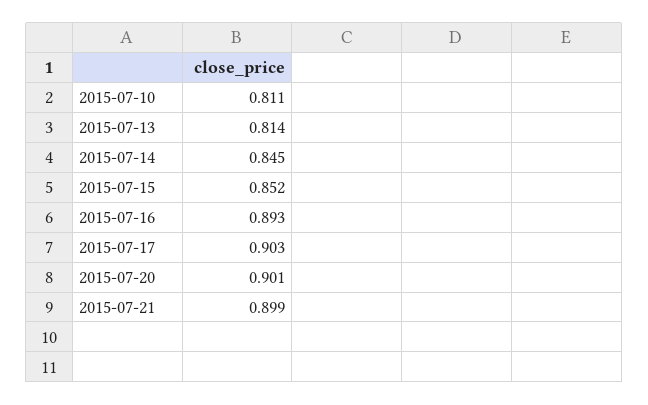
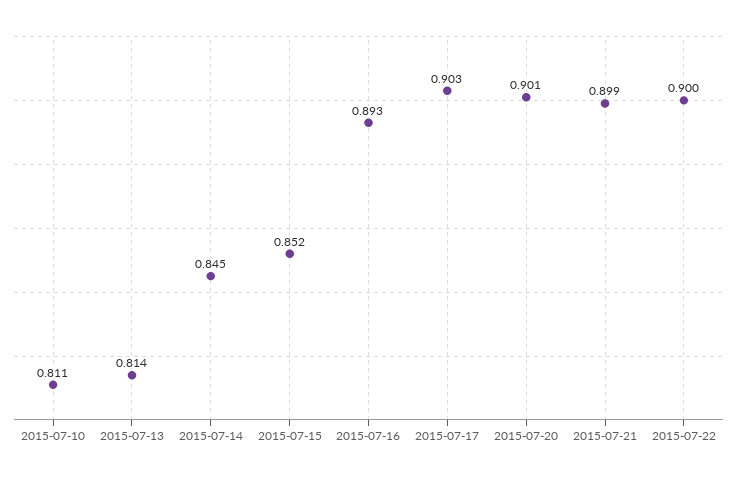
2015-07-22: none -> 0.9

